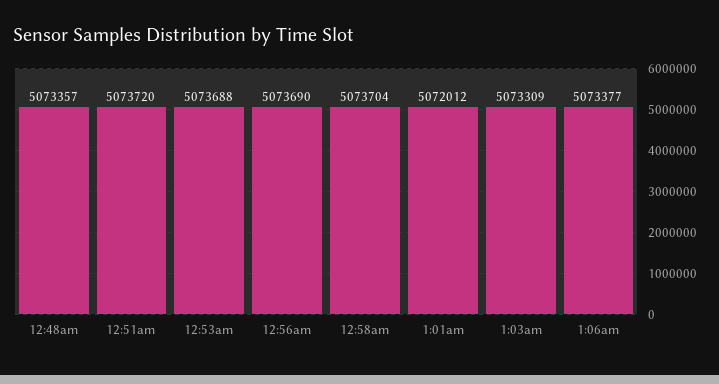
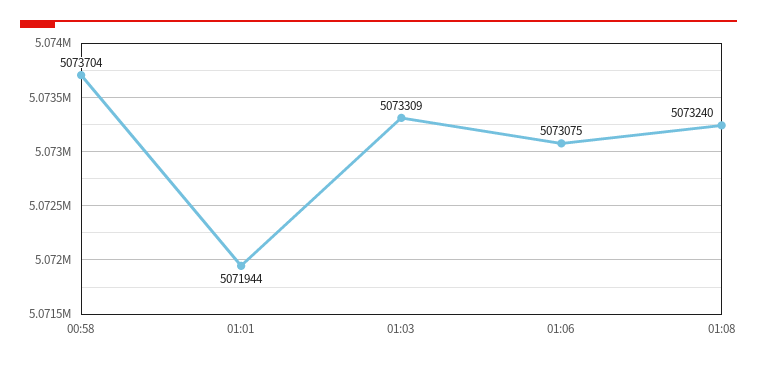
12:48am: 5073357 -> none
12:51am: 5073720 -> none
12:53am: 5073688 -> none
12:56am: 5073690 -> none
1:01am: 5072012 -> 5071944
1:06am: 5073377 -> 5073075
01:08: none -> 5073240

